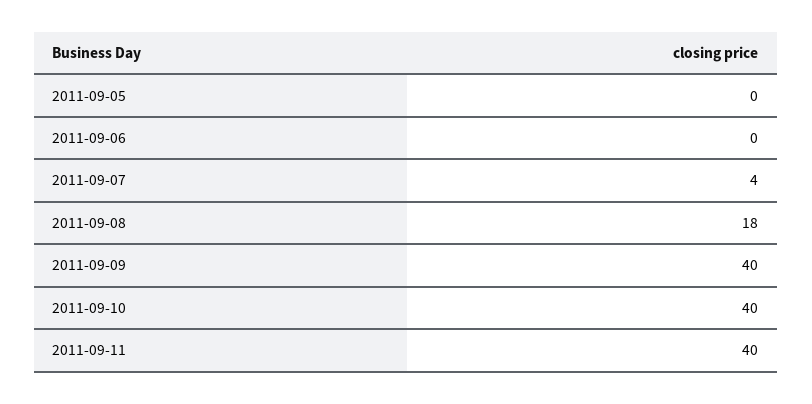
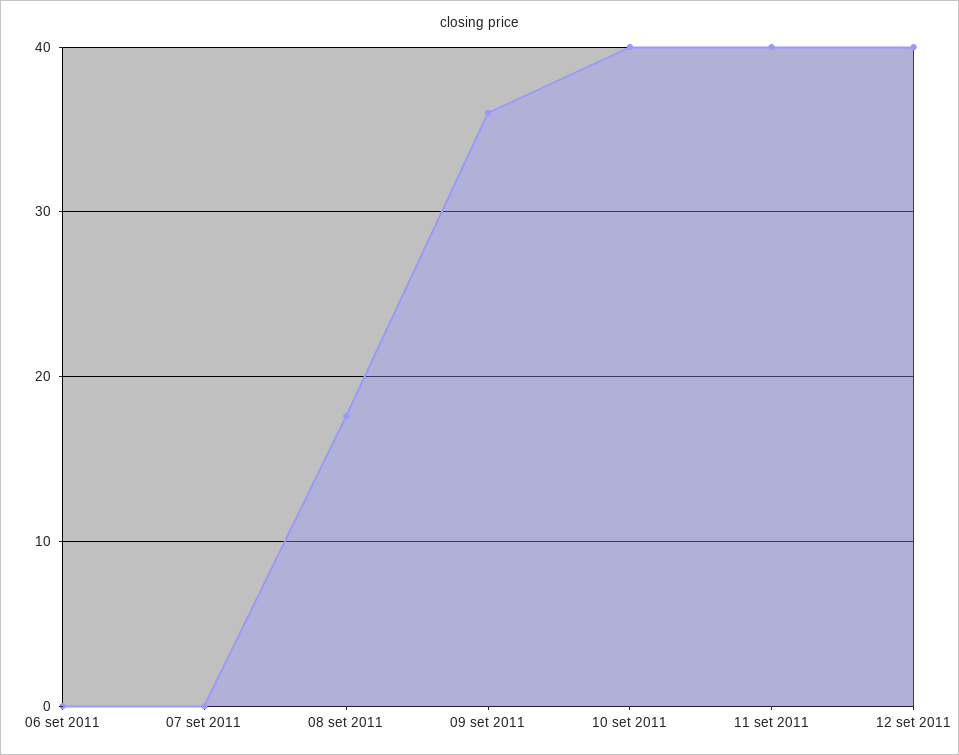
2011-09-05: 0 -> none
2011-09-07: 4 -> 0
2011-09-09: 40 -> 36
12 set 2011: none -> 40

